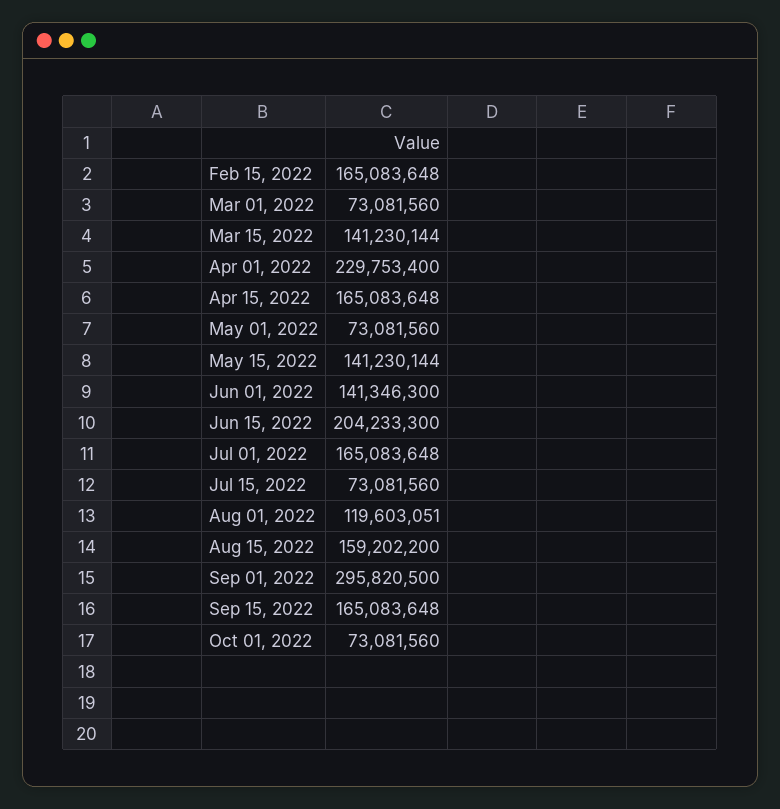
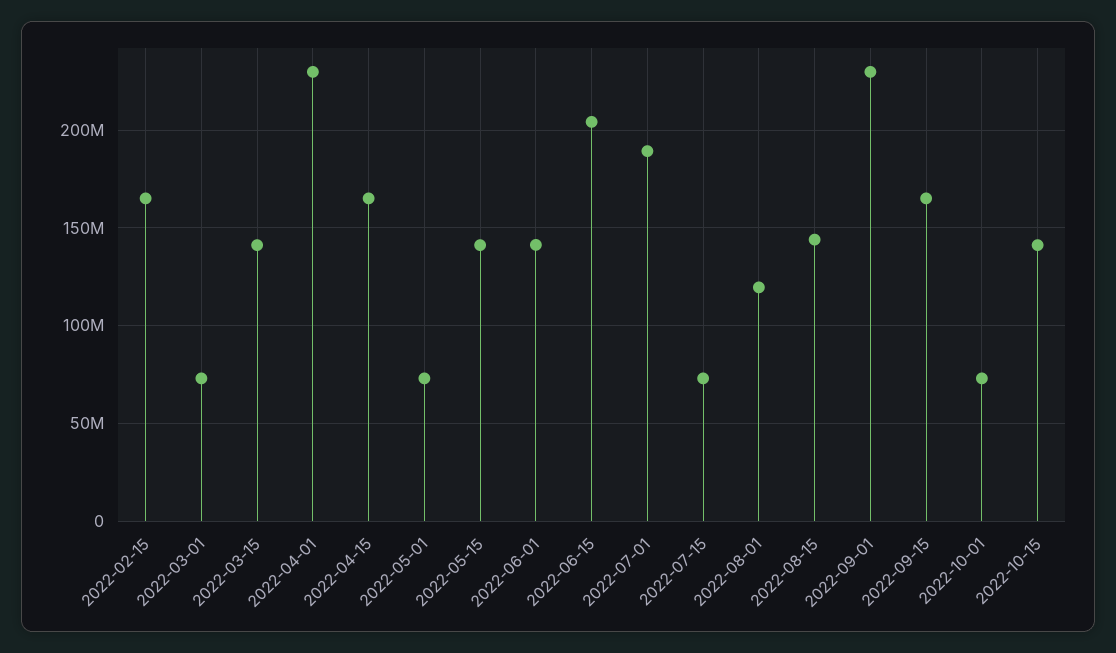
Jul 01, 2022: 165083648 -> 190000000
Aug 15, 2022: 159202200 -> 145000000
Sep 01, 2022: 295820500 -> 230000000
2022-10-15: none -> 140000000

